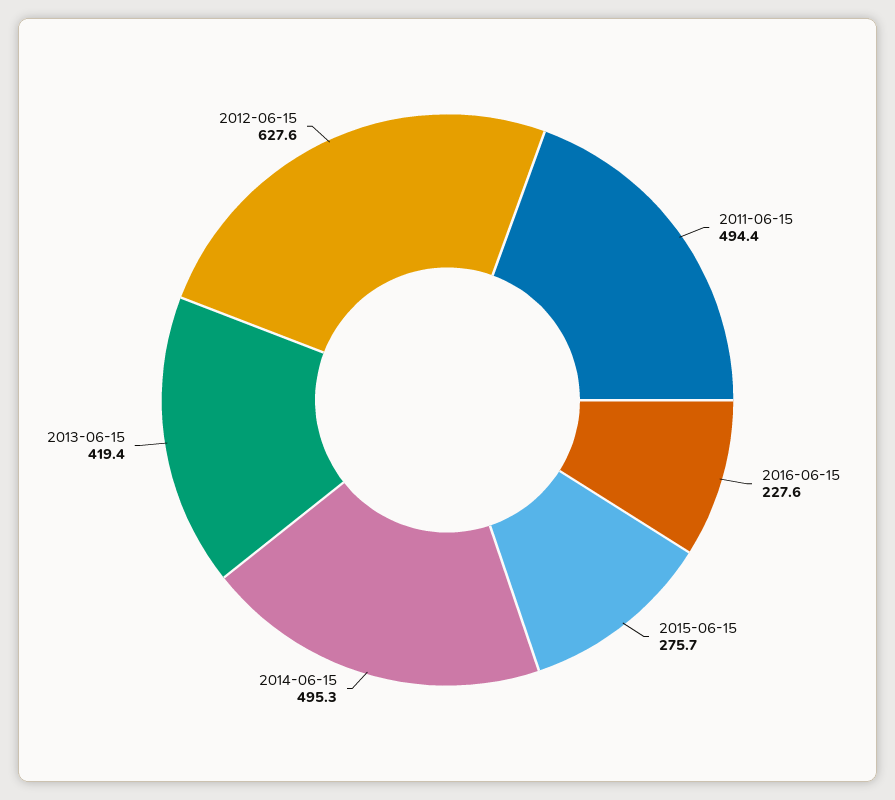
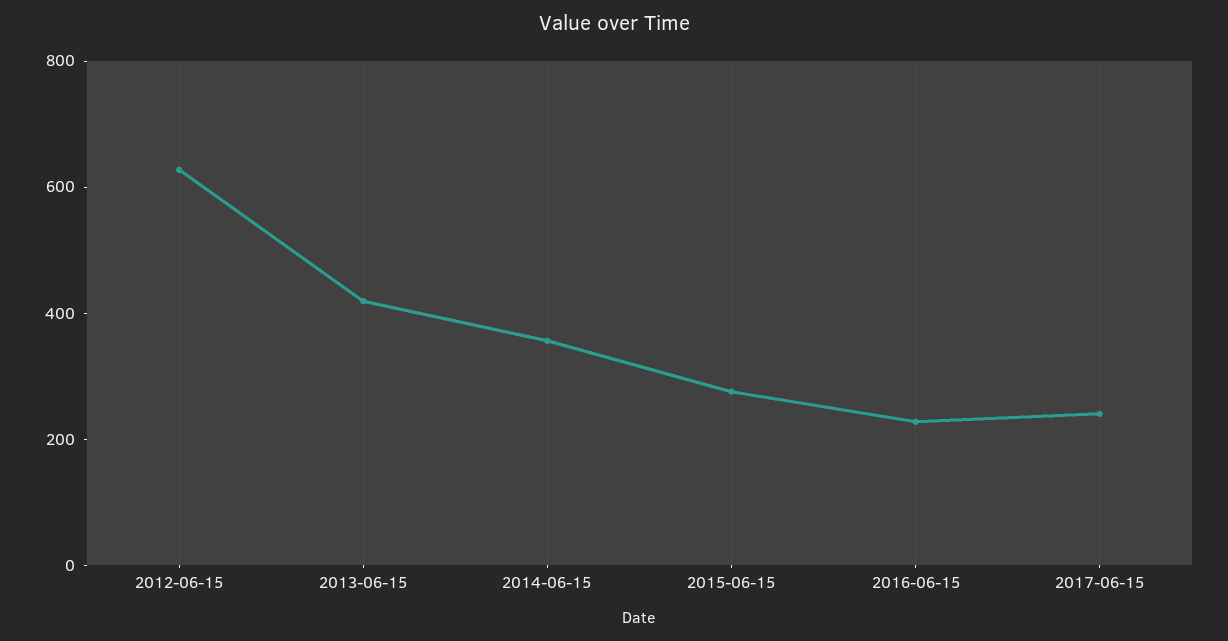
2011-06-15: 494.4 -> none
2014-06-15: 495.3 -> 350
2017-06-15: none -> 250

